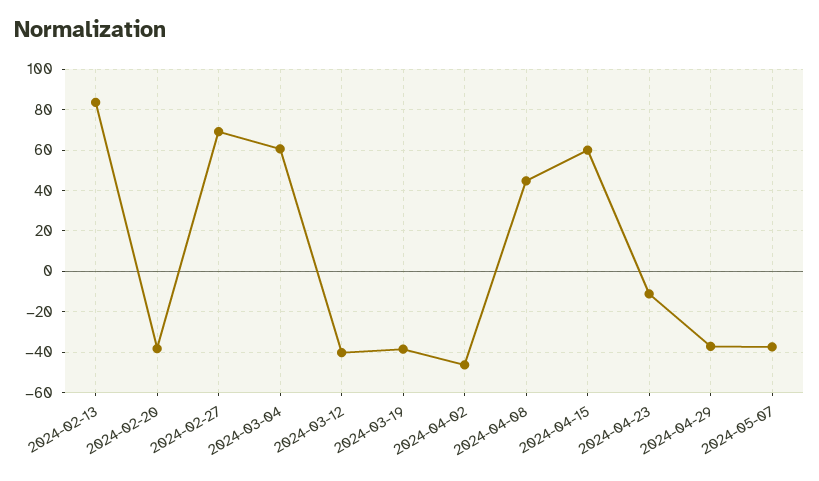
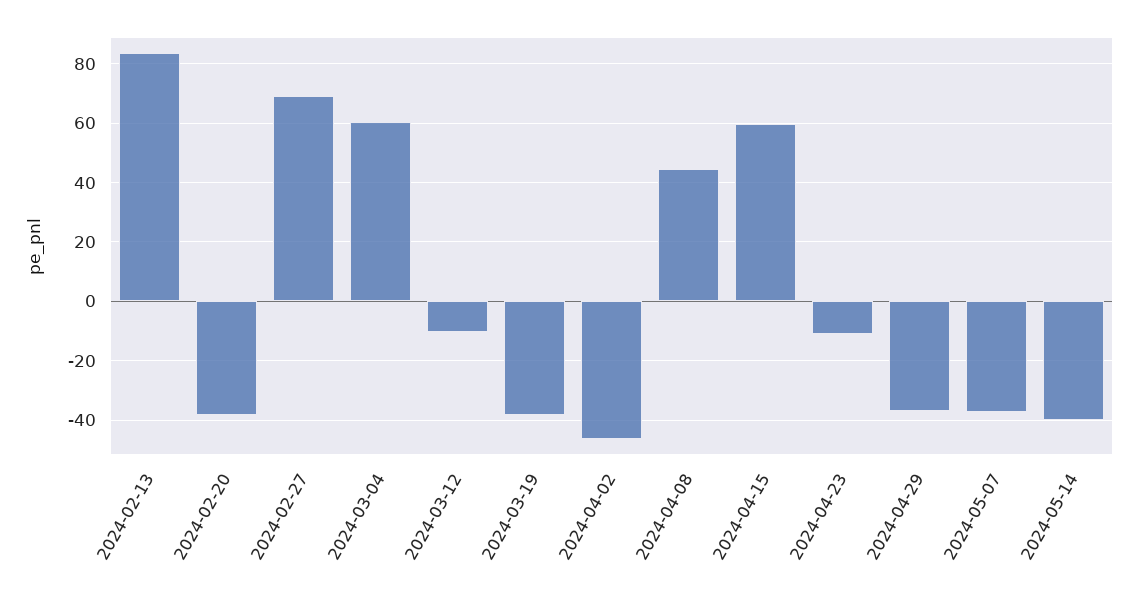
2024-03-12: -40 -> -10
2024-05-14: none -> -40

